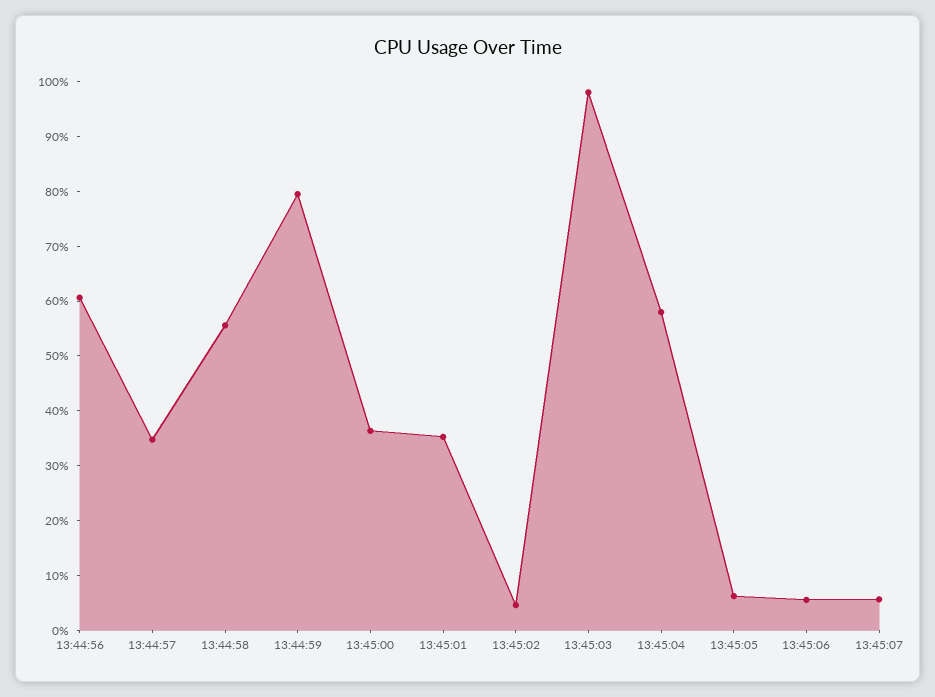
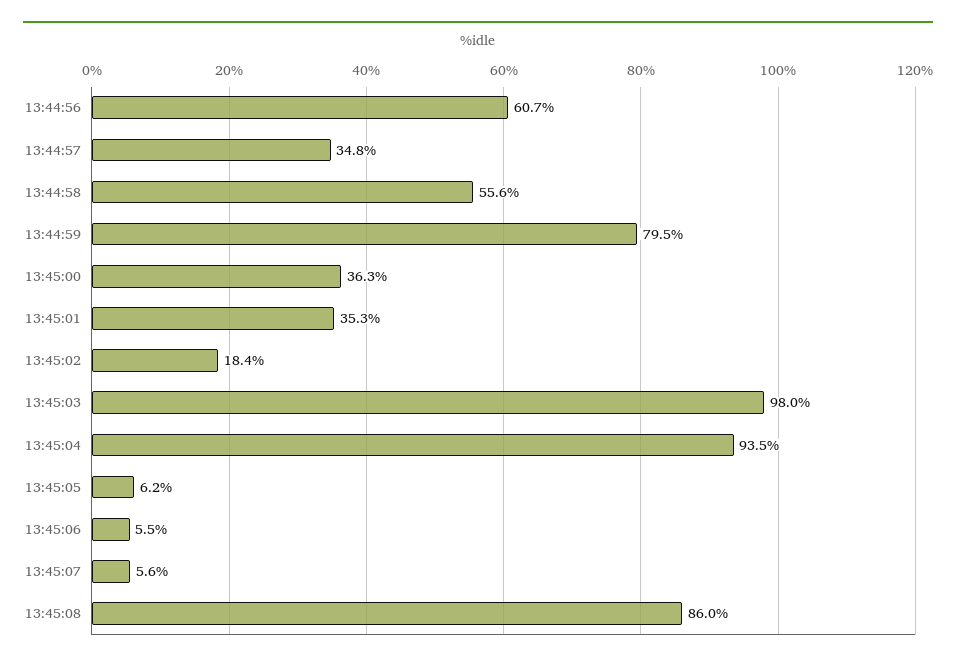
13:45:02: 4 -> 18.4
13:45:04: 58 -> 93.5
13:45:08: none -> 86

